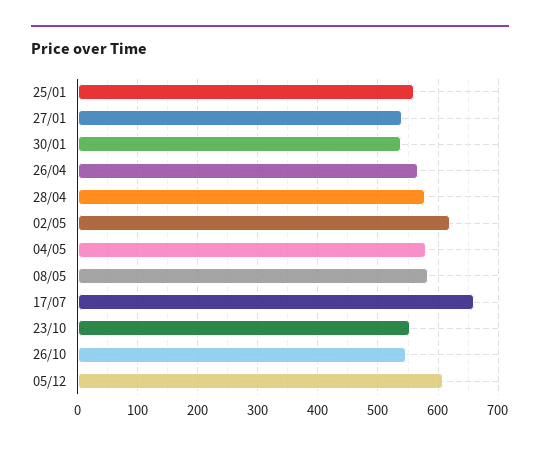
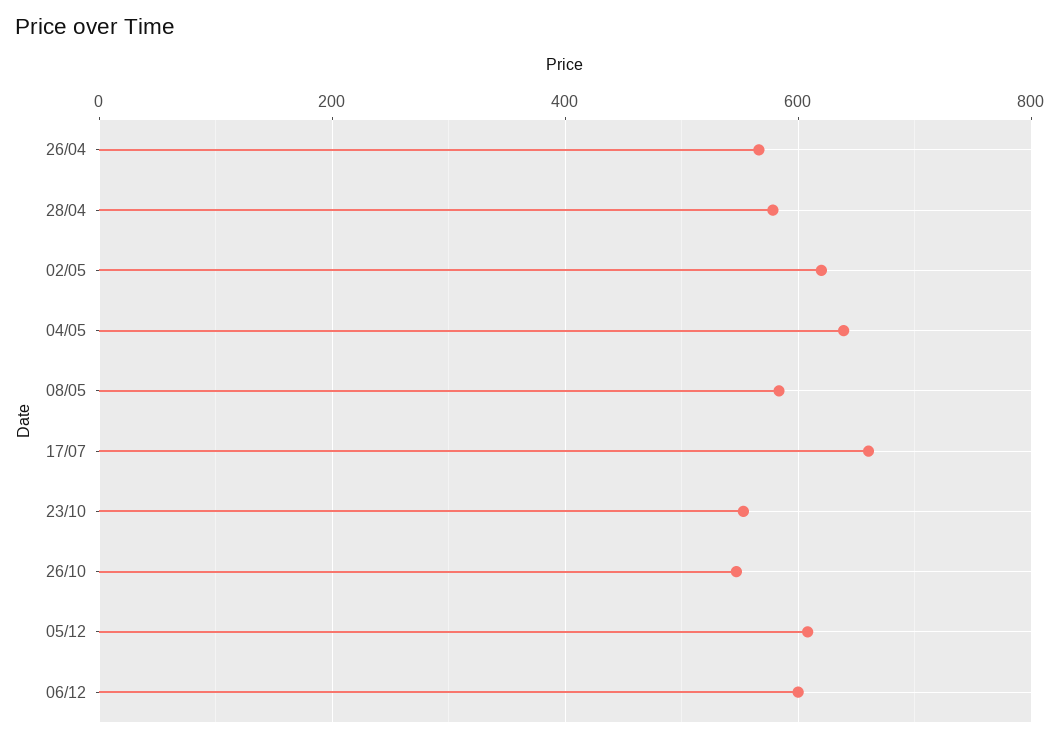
25/01: 560 -> none
27/01: 540 -> none
30/01: 540 -> none
04/05: 580 -> 640
06/12: none -> 600

